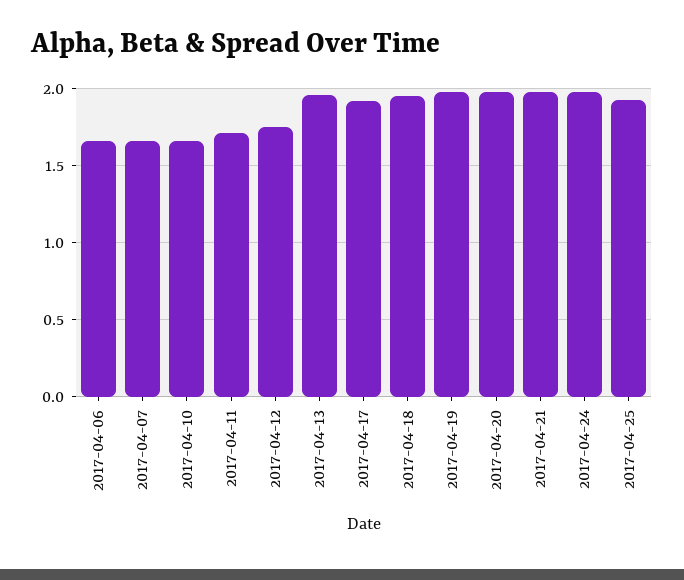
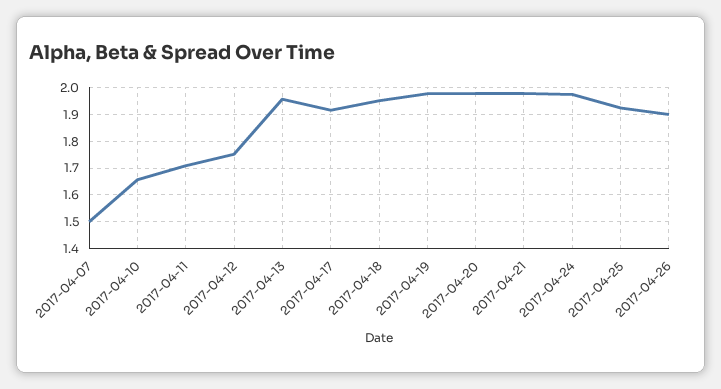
2017-04-06: 1.65 -> none
2017-04-07: 1.65 -> 1.5
2017-04-26: none -> 1.9

